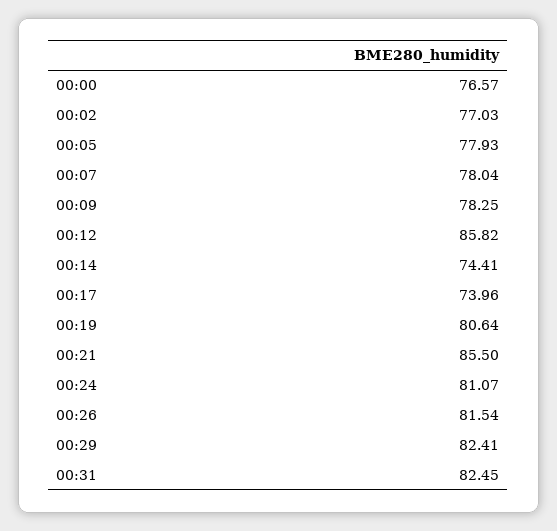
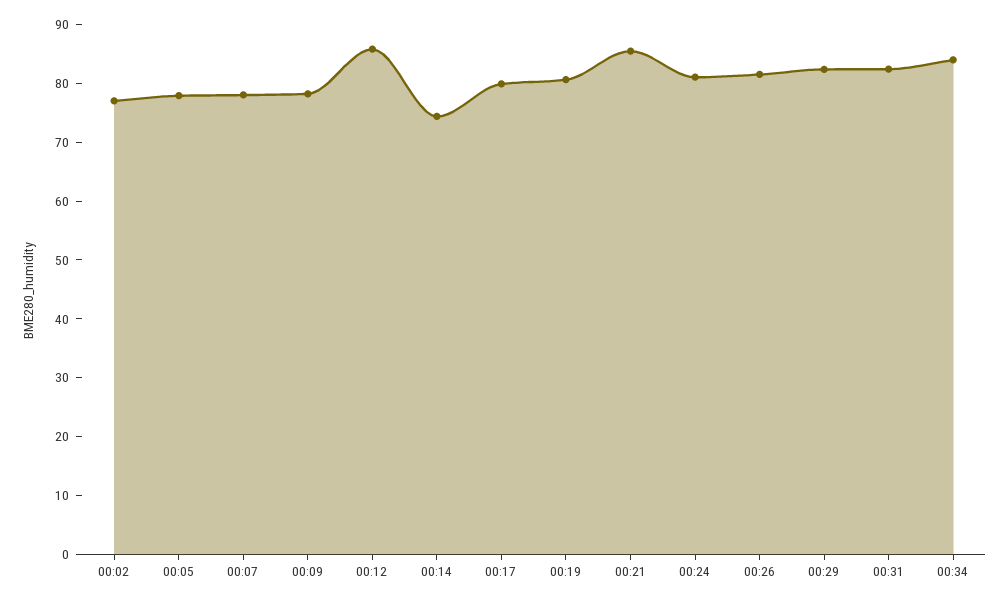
00:00: 76.57 -> none
00:17: 73.96 -> 80
00:34: none -> 84

